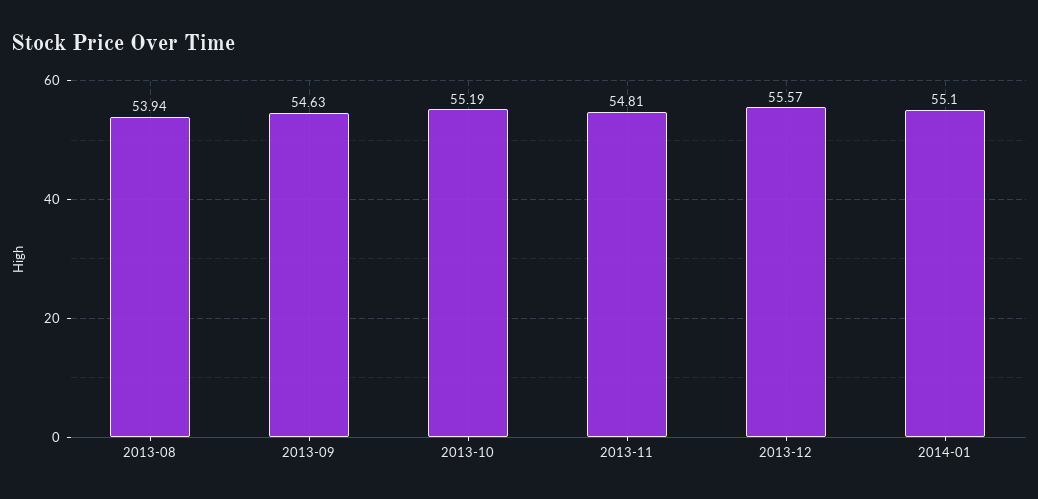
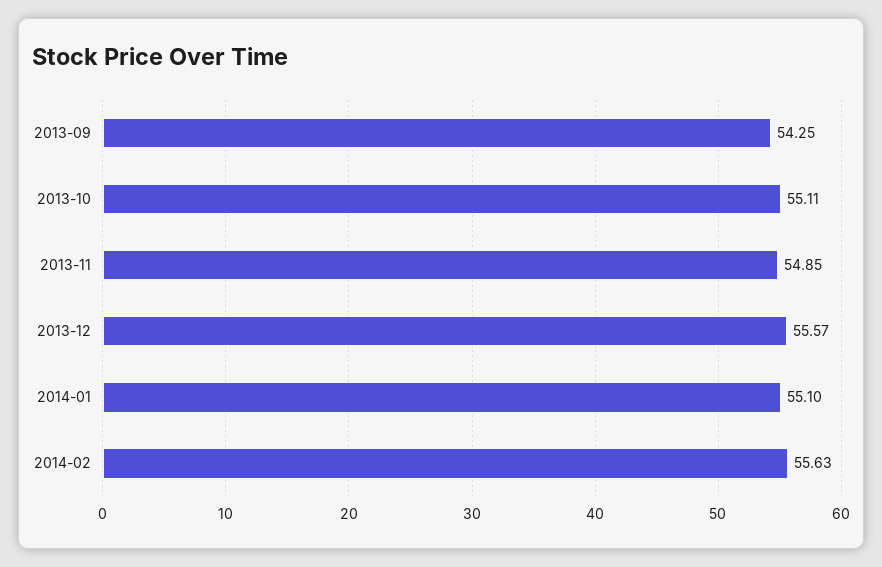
2013-08: 53.94 -> none
2013-09: 54.63 -> 54.25
2013-10: 55.19 -> 55.11
2013-11: 54.81 -> 54.85
2014-02: none -> 55.63

